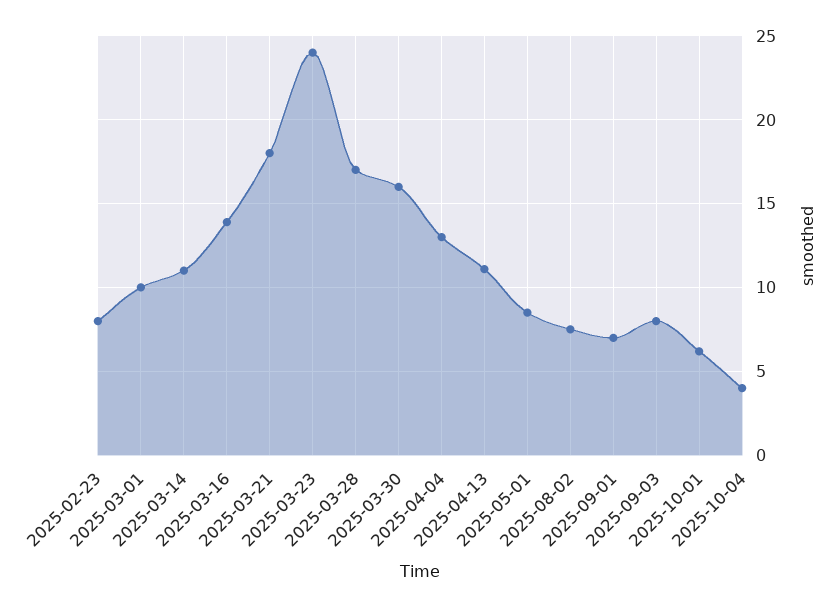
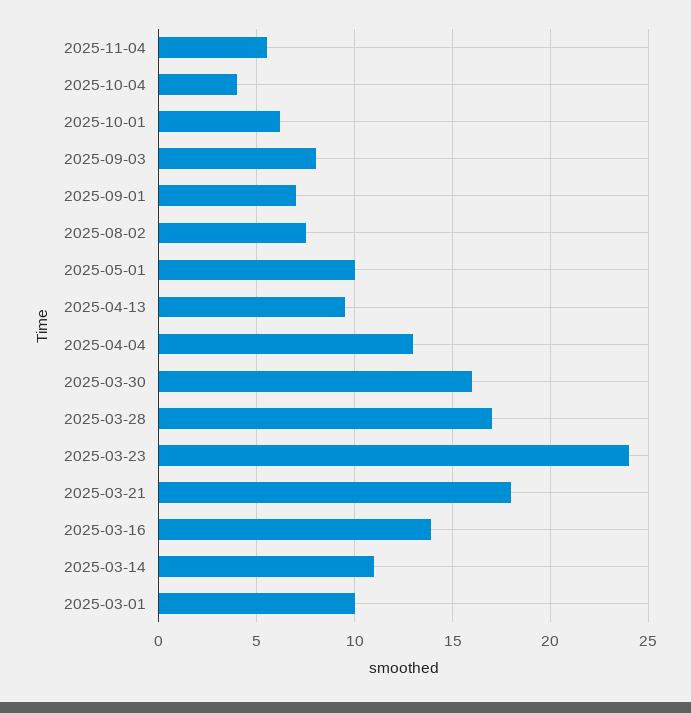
2025-02-23: 8 -> none
2025-04-13: 11 -> 9.5
2025-05-01: 8.5 -> 10
2025-11-04: none -> 5.5

